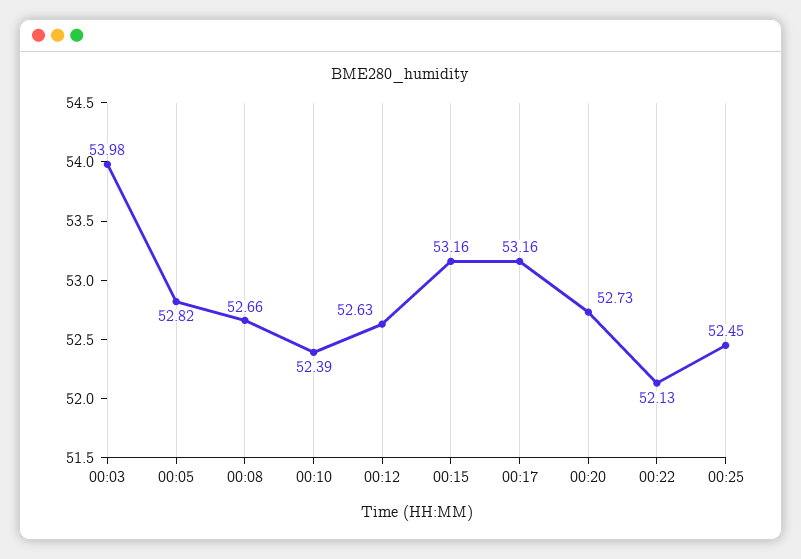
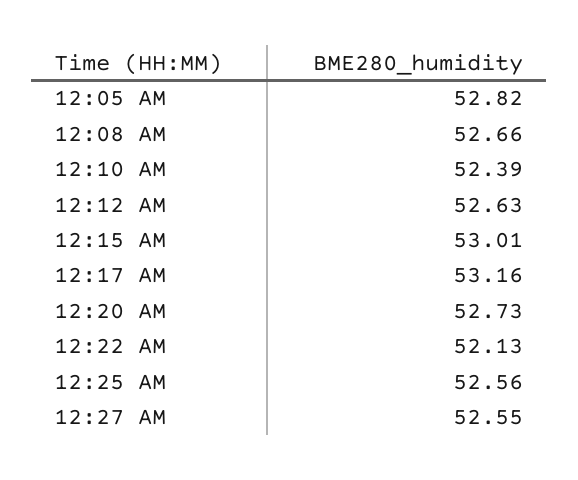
00:03: 53.98 -> none
00:15: 53.16 -> 53.01
00:25: 52.45 -> 52.56
12:27 AM: none -> 52.55

